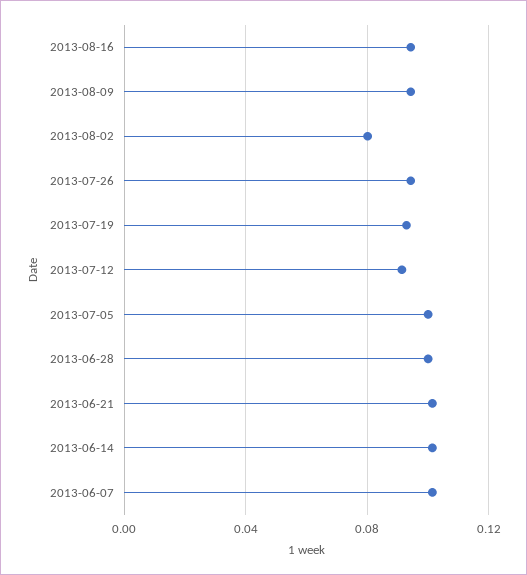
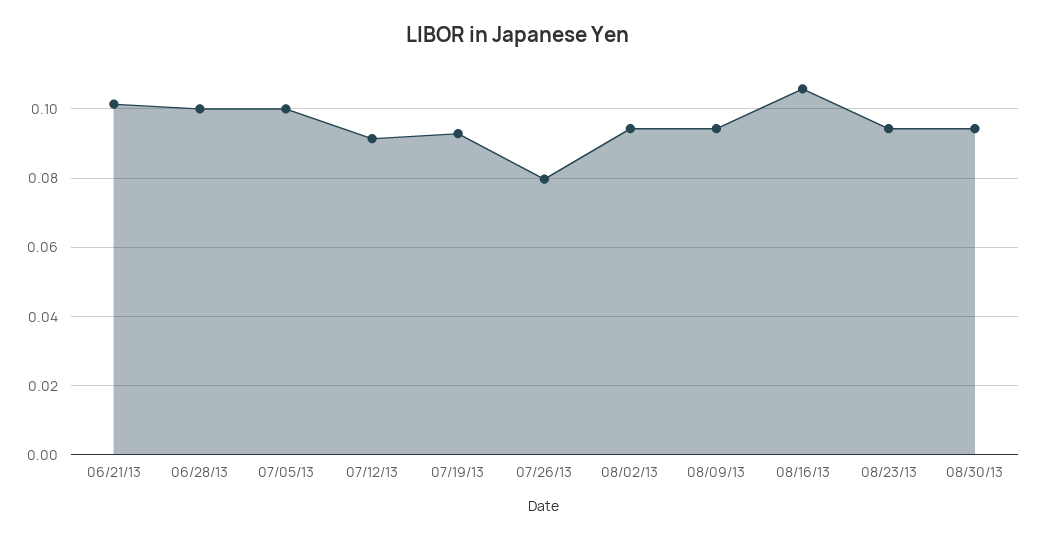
2013-08-16: 0.095 -> 0.106
2013-08-02: 0.08 -> 0.094
2013-07-26: 0.095 -> 0.08
2013-06-14: 0.1 -> none
2013-06-07: 0.1 -> none
08/23/13: none -> 0.094
08/30/13: none -> 0.094

